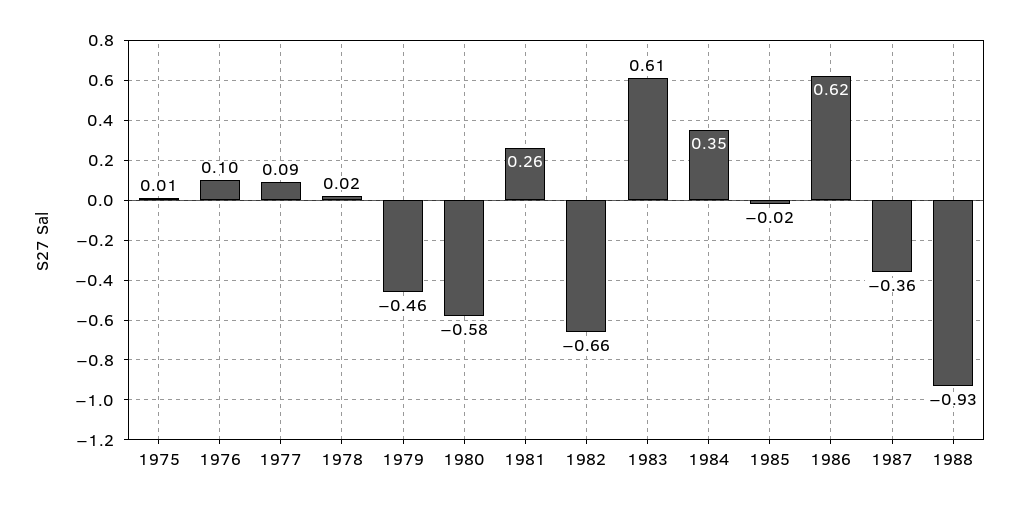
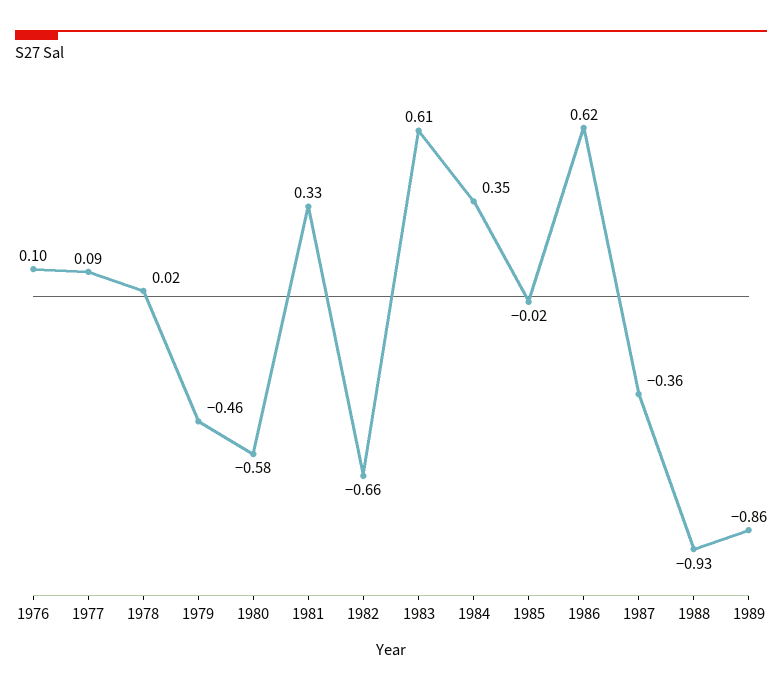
1975: 0.01 -> none
1981: 0.26 -> 0.33
1989: none -> -0.86

